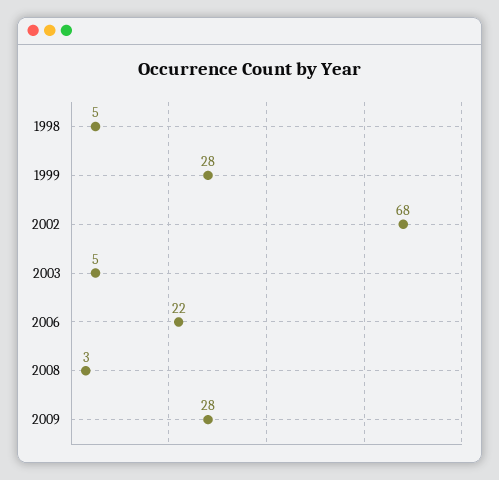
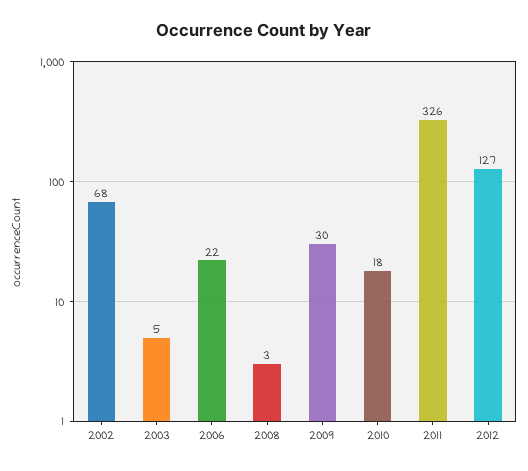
1998: 5 -> none
1999: 28 -> none
2009: 28 -> 30
2010: none -> 18
2011: none -> 326
2012: none -> 127

